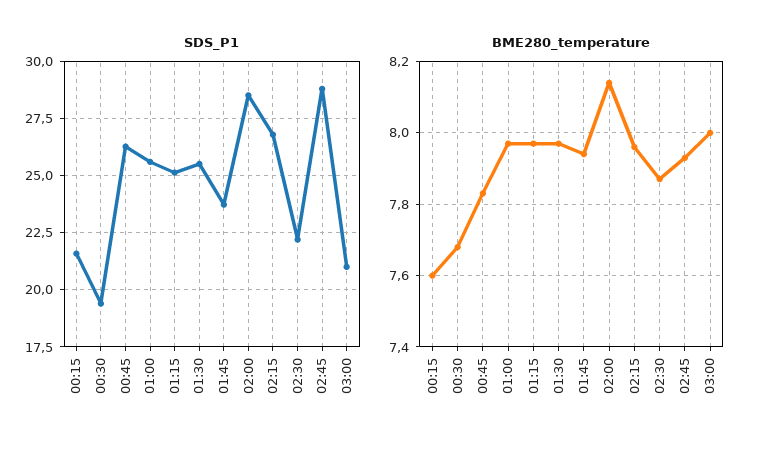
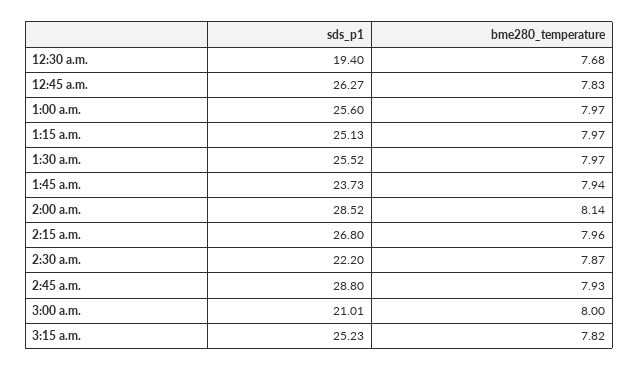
SDS_P1, 00:15: 21.5 -> none
BME280_temperature, 00:15: 7.6 -> none
SDS_P1, 3:15 a.m.: none -> 25.23
BME280_temperature, 3:15 a.m.: none -> 7.82

